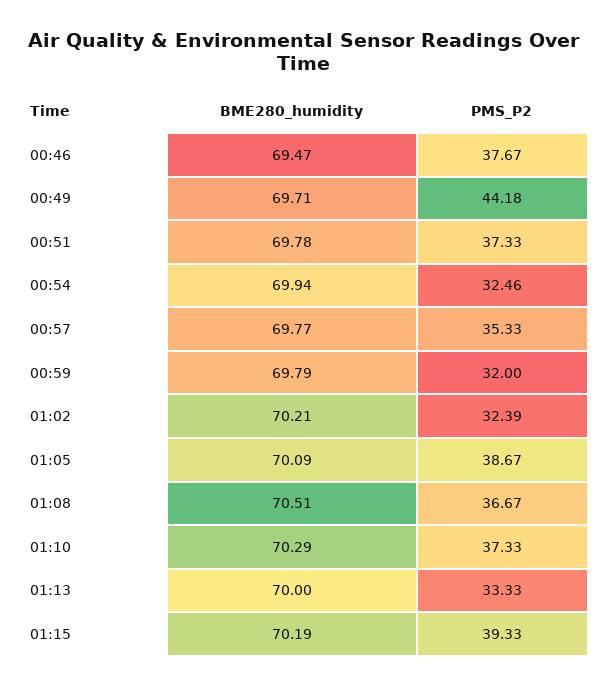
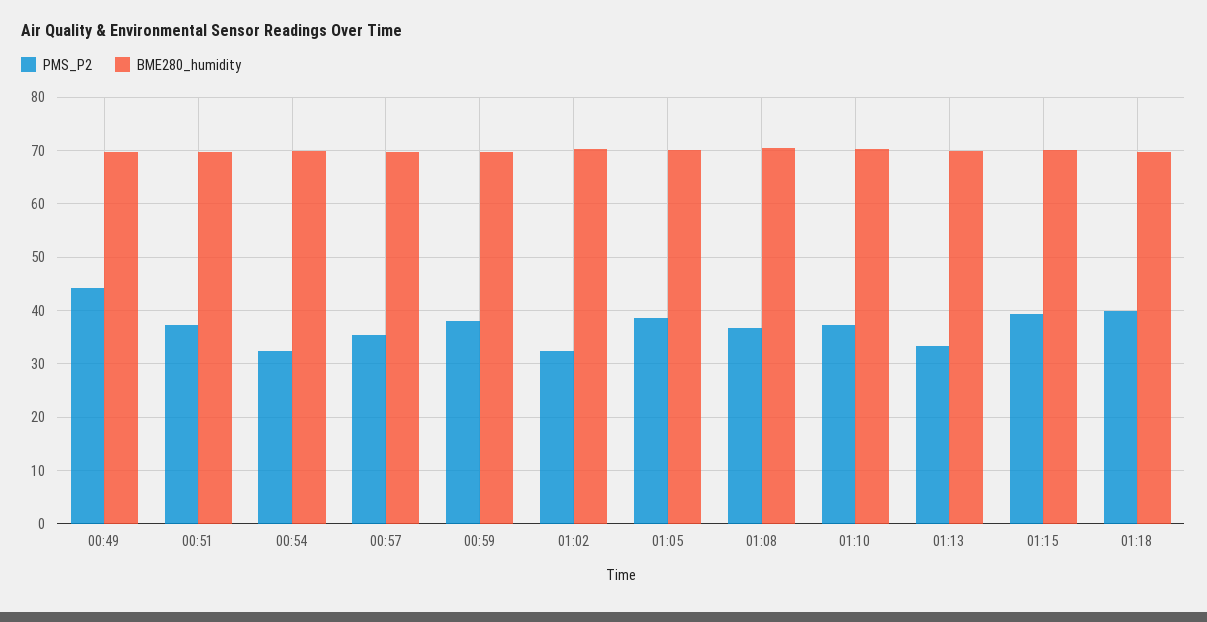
BME280_humidity, 00:46: 69.47 -> none
PMS_P2, 00:46: 37.67 -> none
PMS_P2, 00:59: 32 -> 38
PMS_P2, 01:18: none -> 40
BME280_humidity, 01:18: none -> 70

